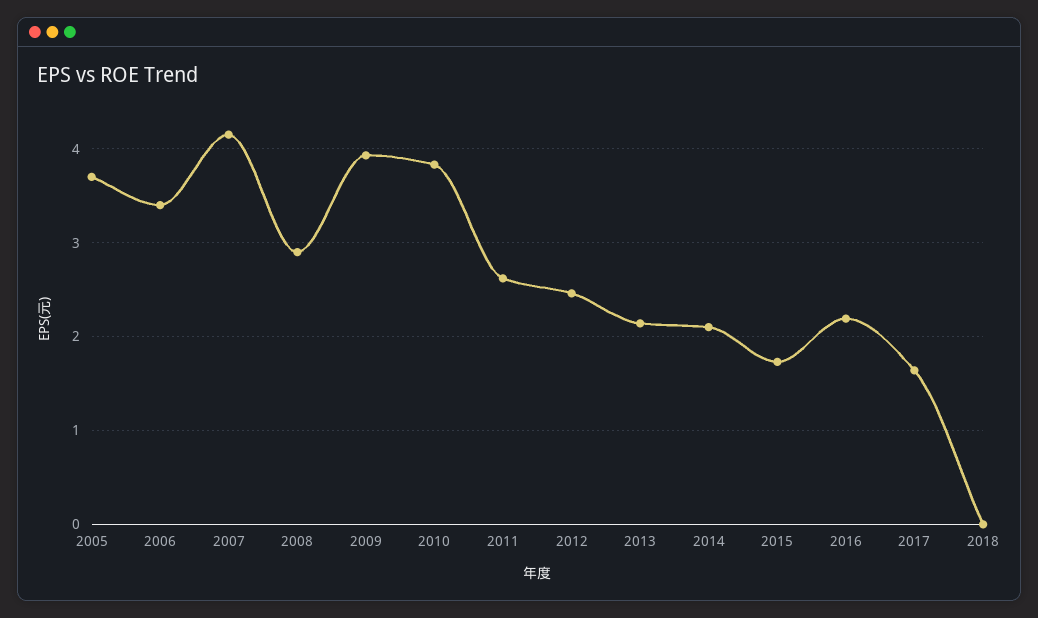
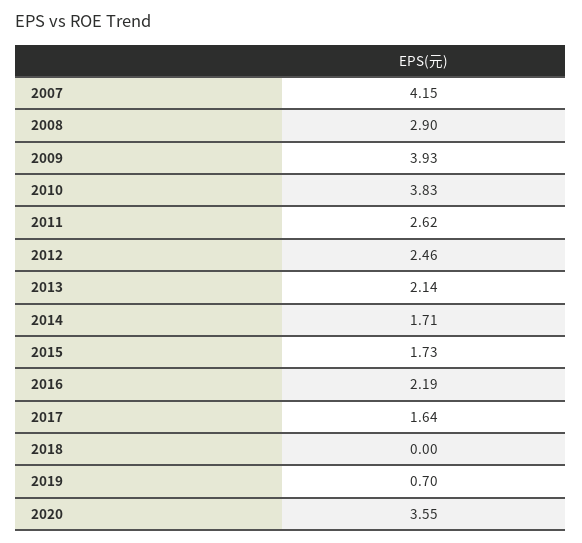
2005: 3.7 -> none
2006: 3.4 -> none
2014: 2.1 -> 1.71
2019: none -> 0.7
2020: none -> 3.55

